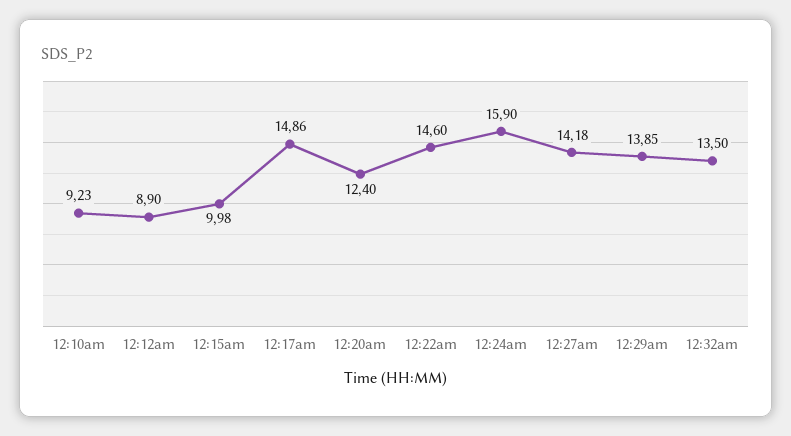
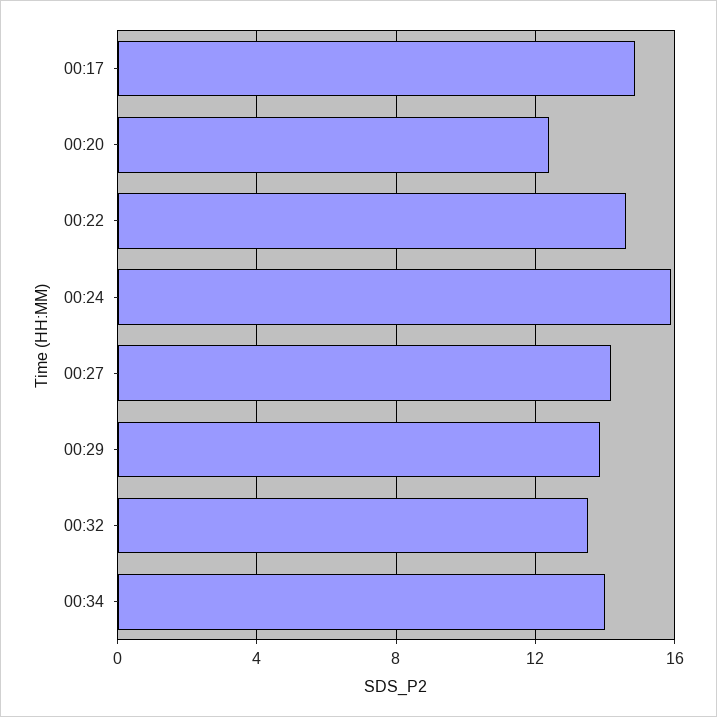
12:10am: 9.23 -> none
12:12am: 8.9 -> none
12:15am: 9.98 -> none
00:34: none -> 14

